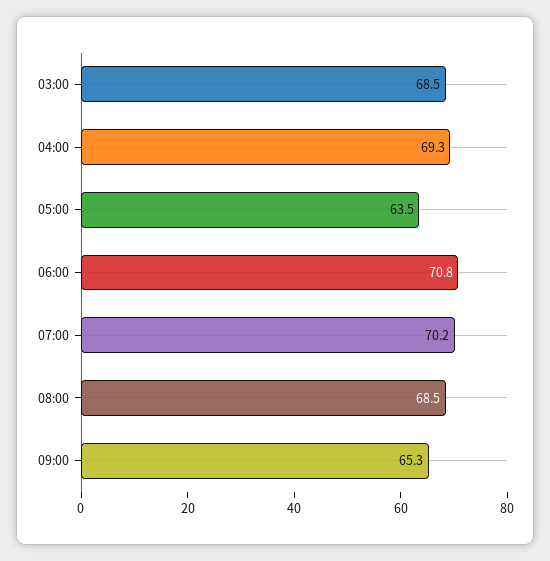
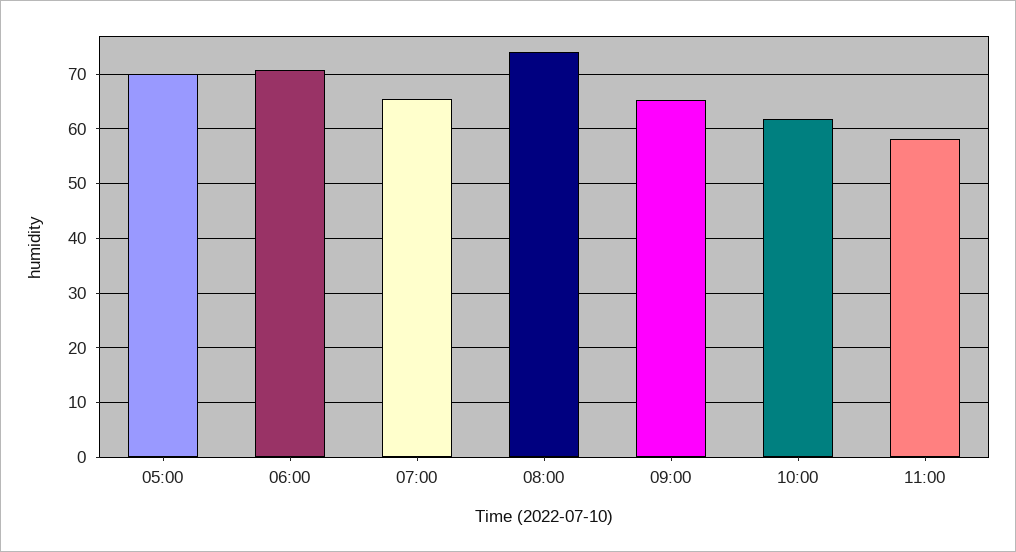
03:00: 68.5 -> none
04:00: 69.3 -> none
05:00: 63.5 -> 70
07:00: 70.2 -> 66
08:00: 68.5 -> 74
10:00: none -> 62
11:00: none -> 58

